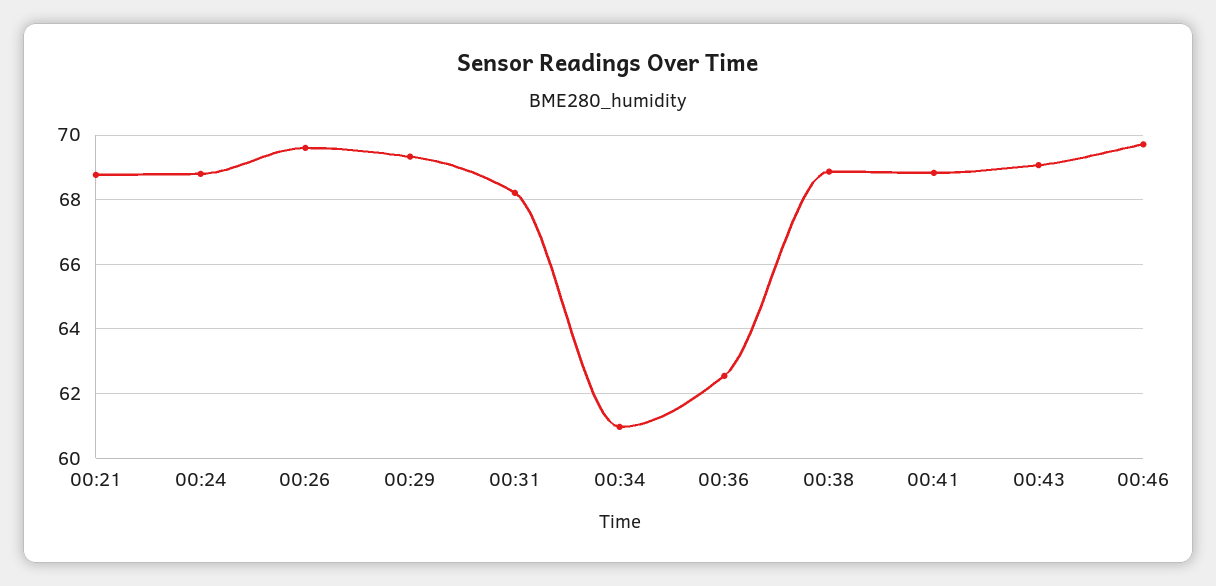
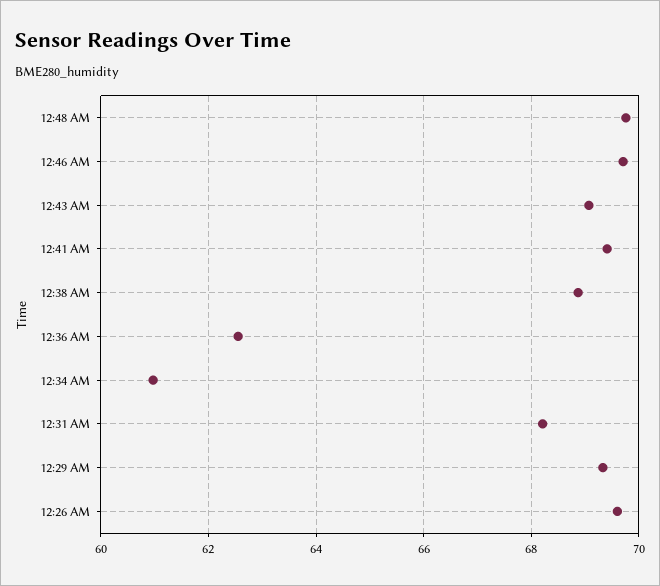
00:21: 68.8 -> none
00:24: 68.8 -> none
00:41: 68.8 -> 69.4
12:48 AM: none -> 69.8

